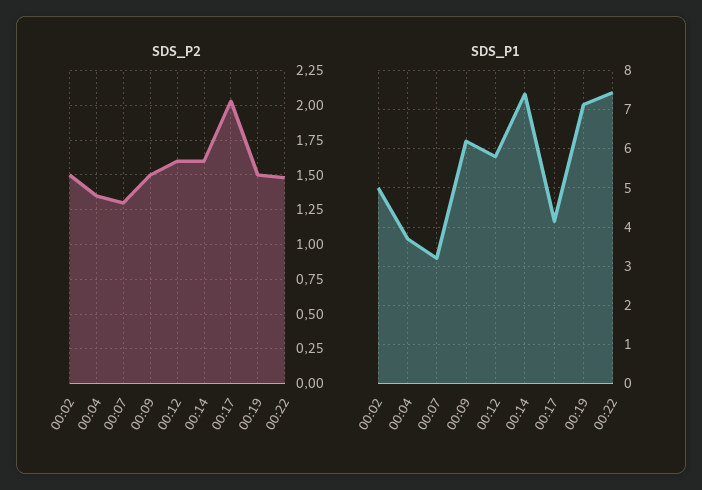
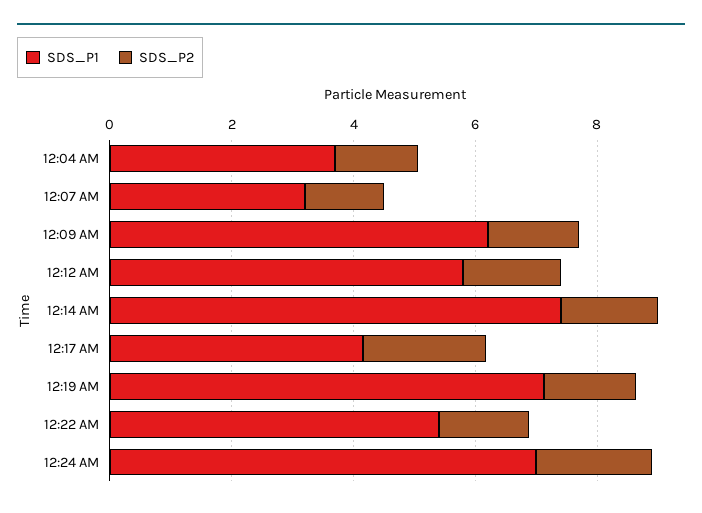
SDS_P2, 00:02: 1.5 -> none
SDS_P1, 00:02: 5 -> none
SDS_P1, 00:22: 7.4 -> 5.5
SDS_P1, 12:24 AM: none -> 7
SDS_P2, 12:24 AM: none -> 2

